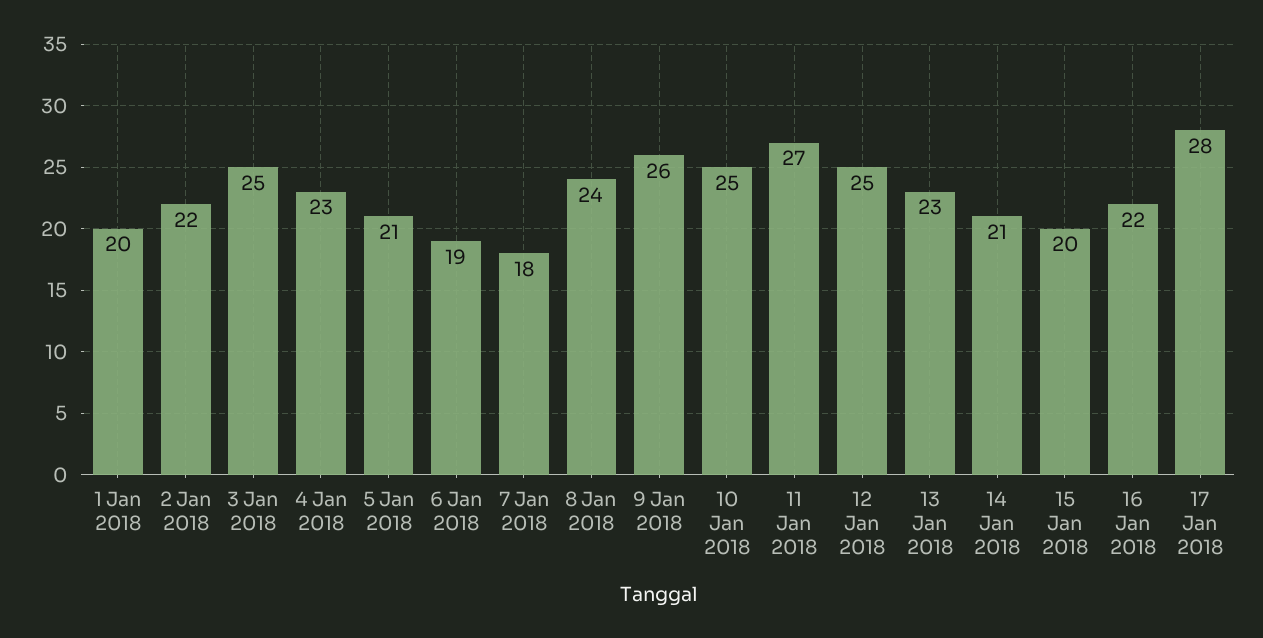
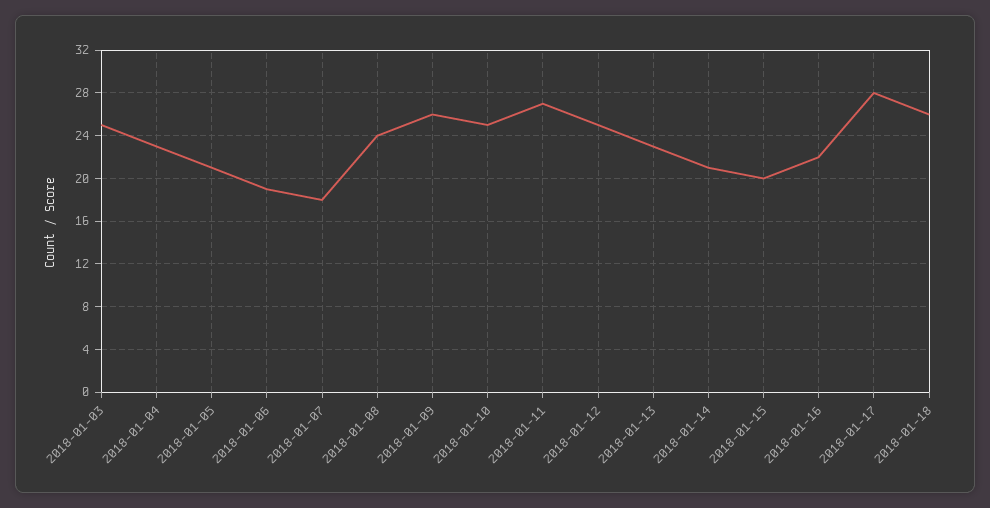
1 Jan 2018: 20 -> none
2 Jan 2018: 22 -> none
2018-01-18: none -> 26

